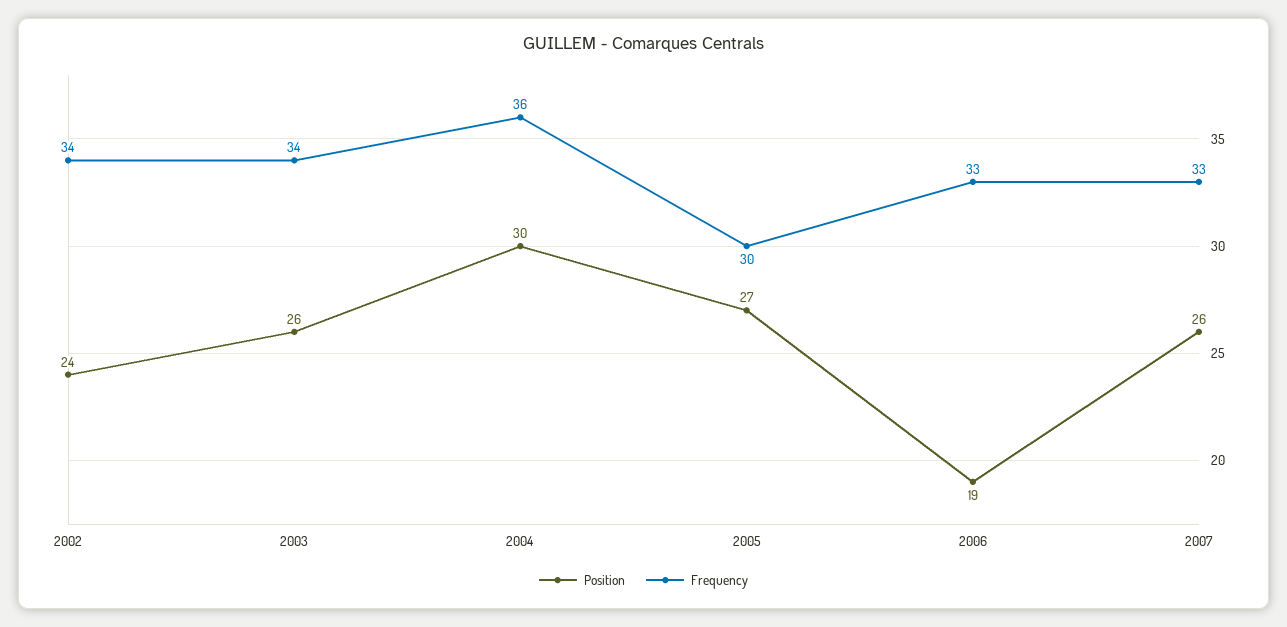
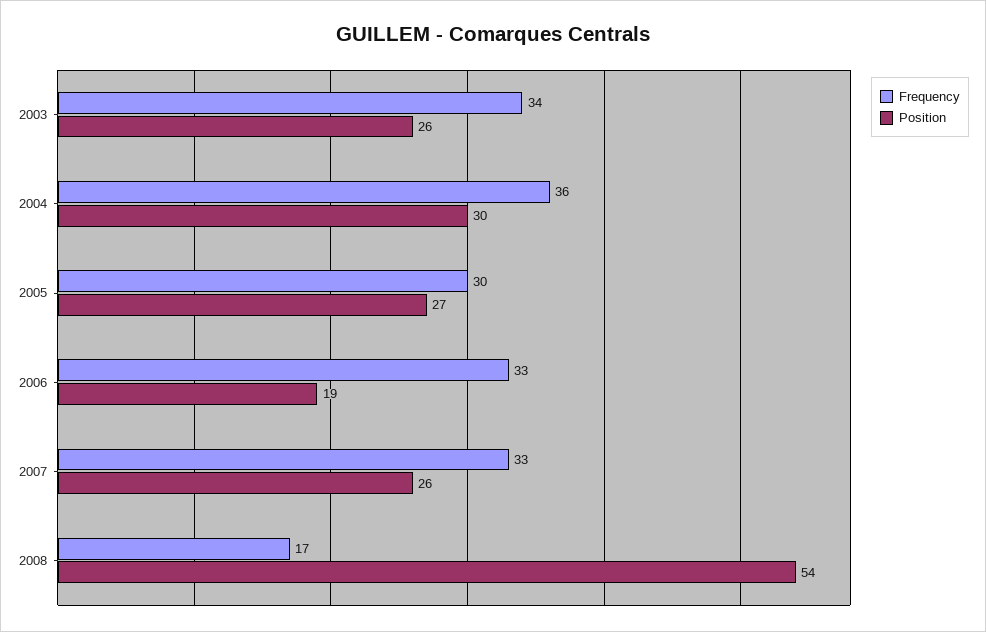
Position, 2002: 24 -> none
Frequency, 2002: 34 -> none
Frequency, 2008: none -> 17
Position, 2008: none -> 54

